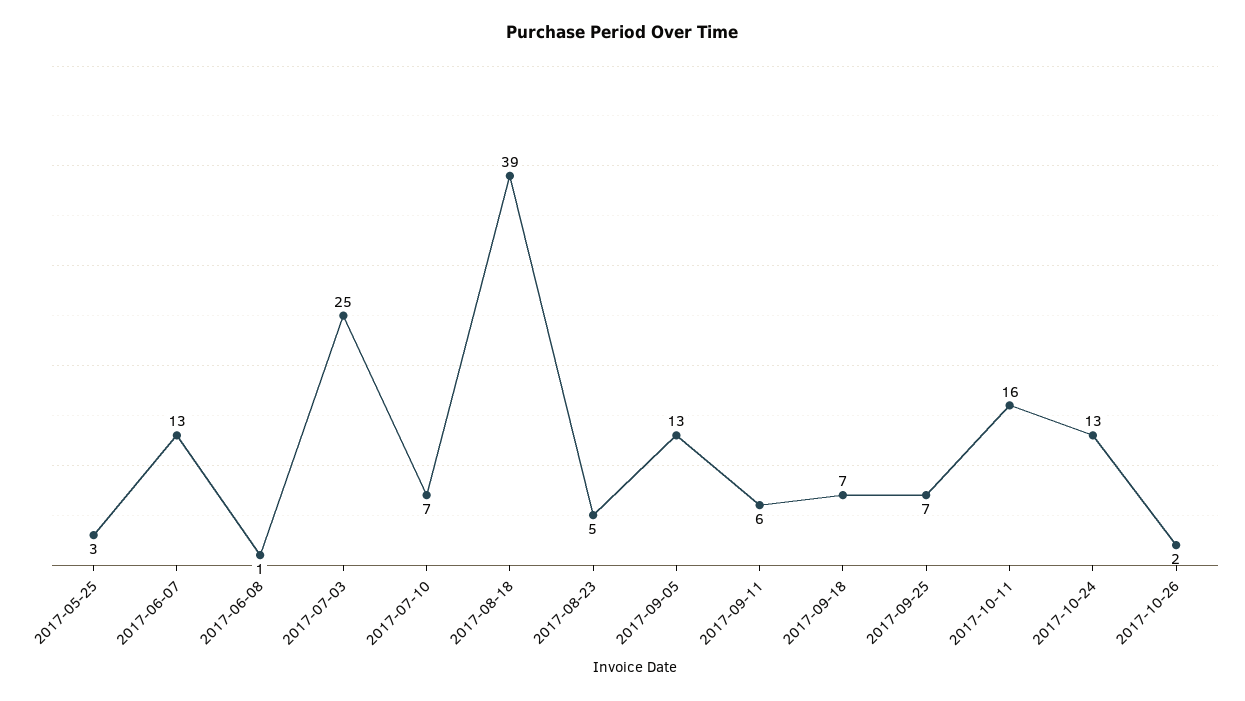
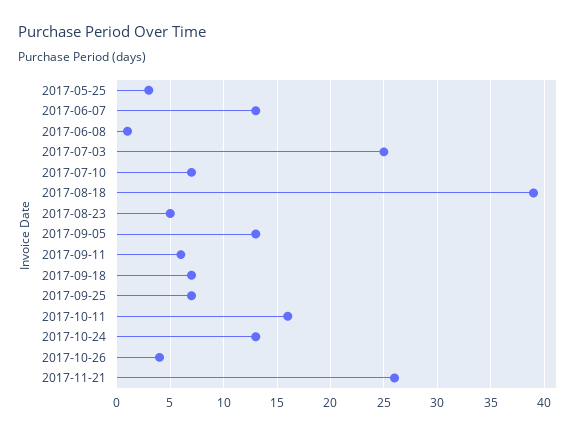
2017-10-26: 2 -> 4
2017-11-21: none -> 26

